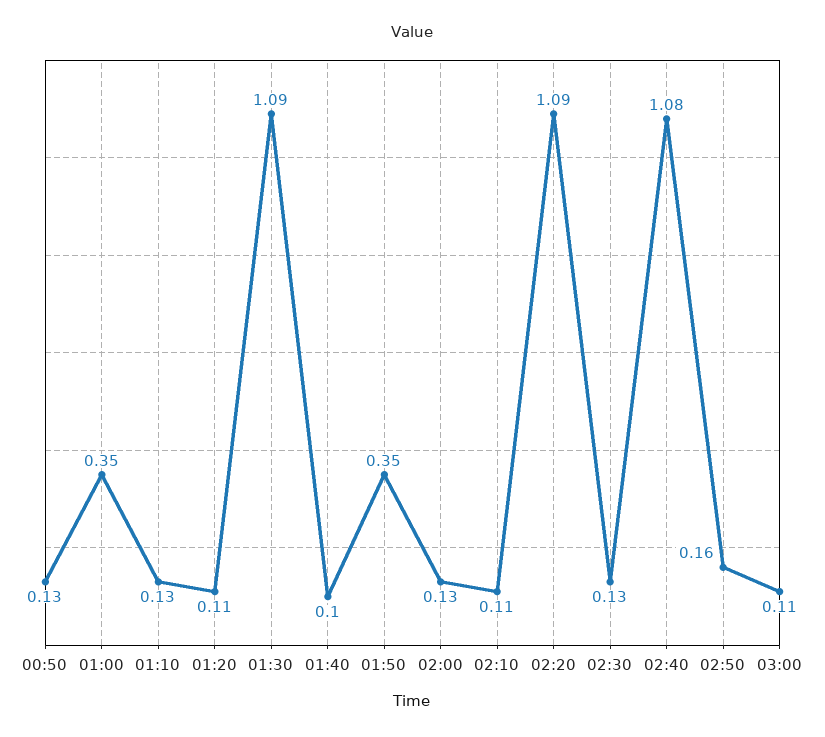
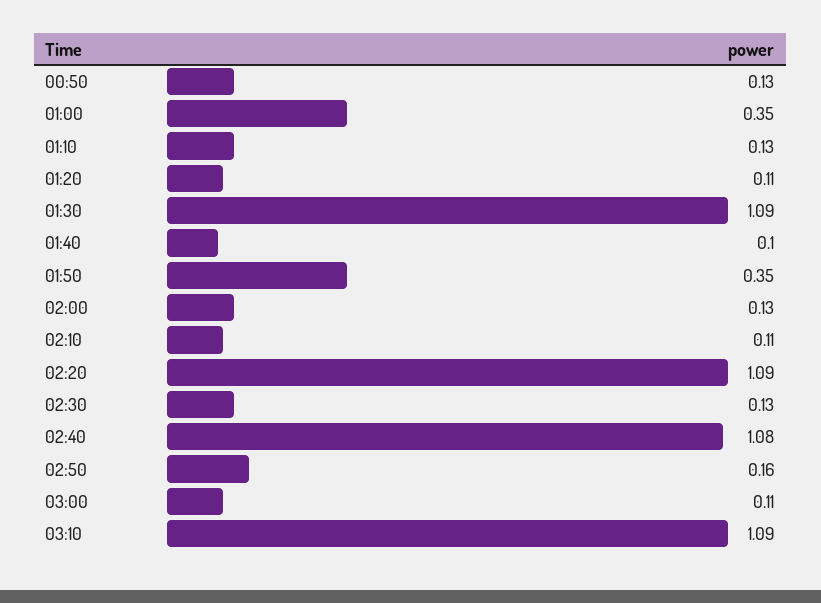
03:10: none -> 1.09

